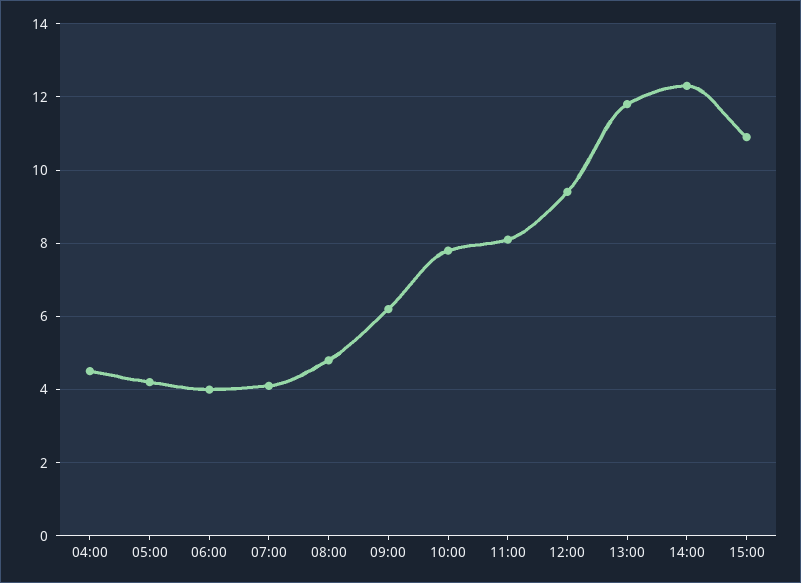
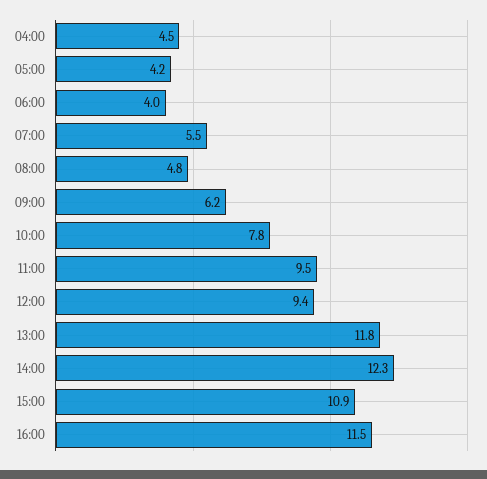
07:00: 4 -> 5.5
11:00: 8 -> 9.5
16:00: none -> 11.5

